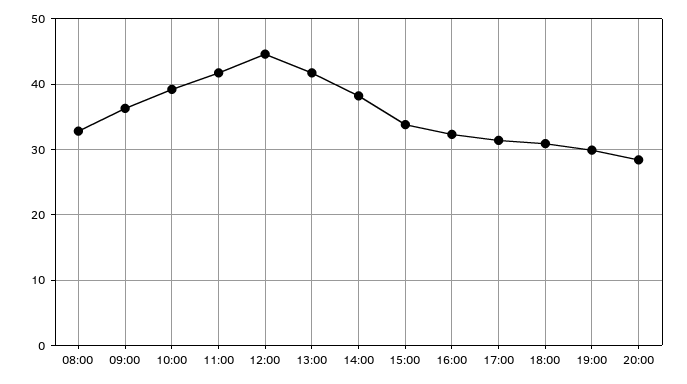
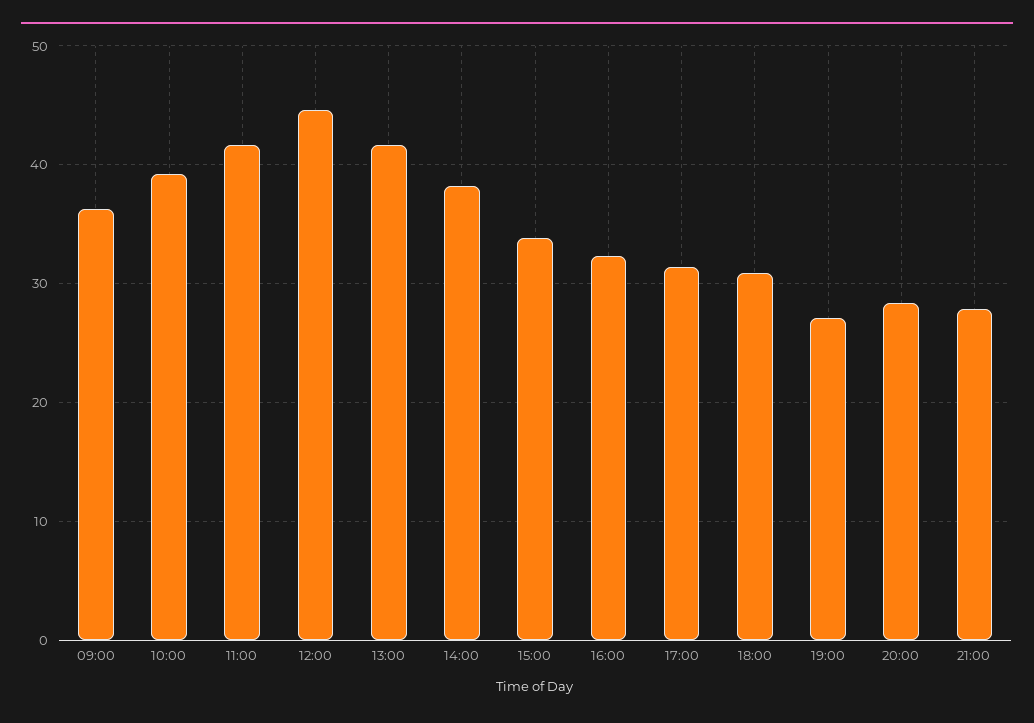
08:00: 33 -> none
19:00: 30 -> 27
21:00: none -> 28

